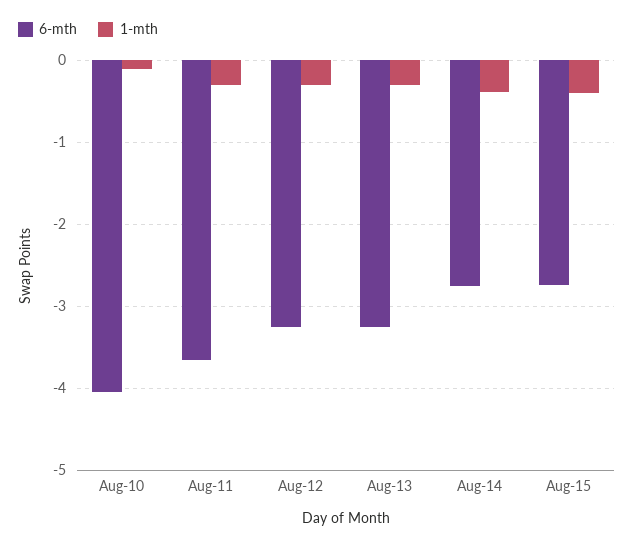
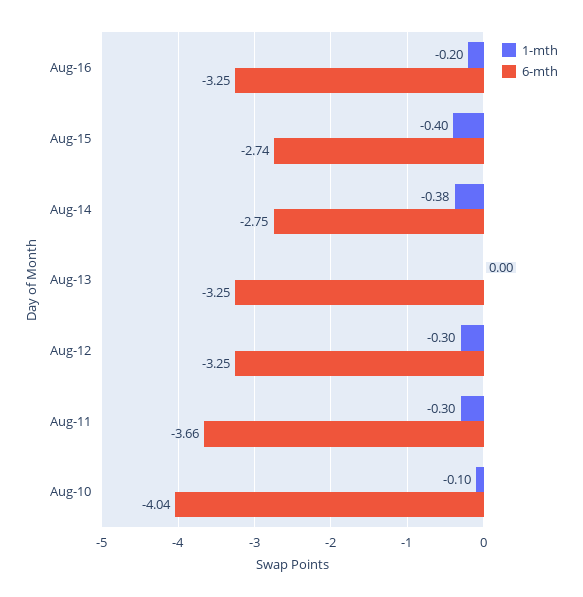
1-mth, Aug-13: -0.3 -> 0
1-mth, Aug-16: none -> -0.2
6-mth, Aug-16: none -> -3.25

